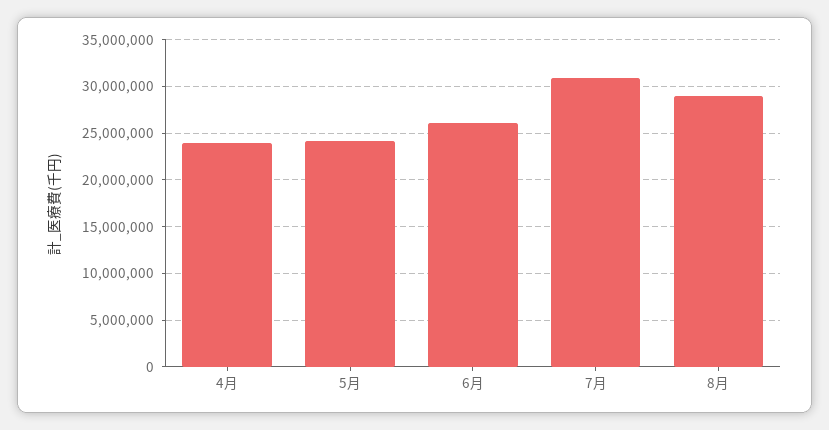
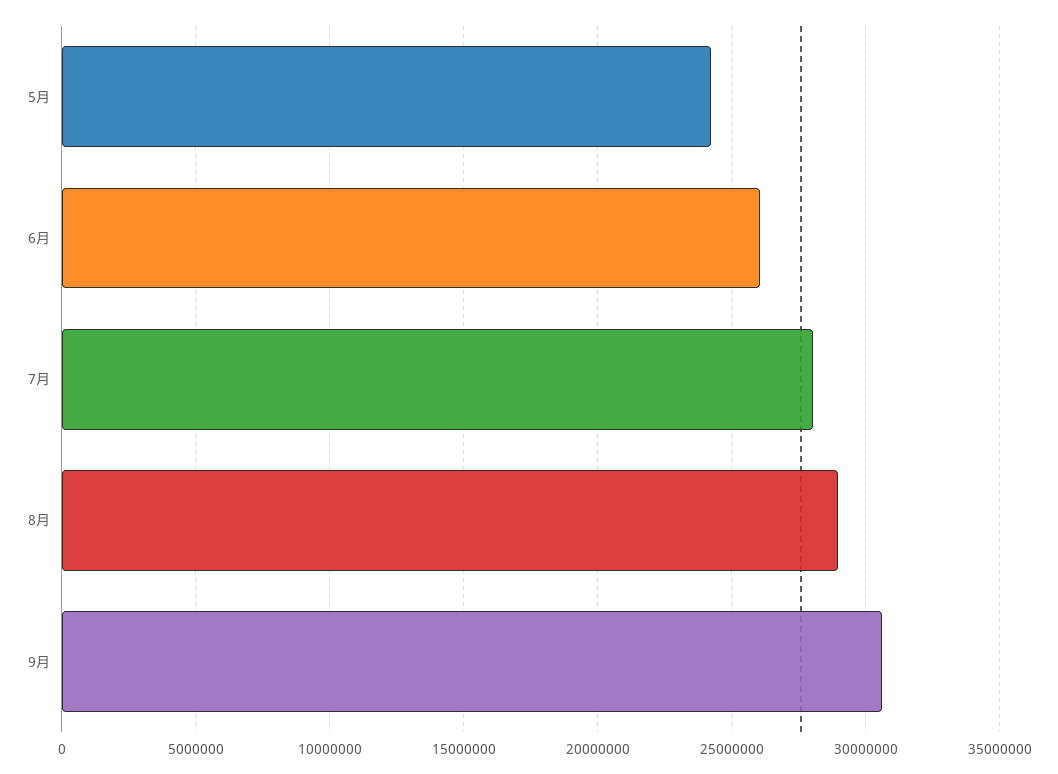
4月: 24000000 -> none
7月: 31000000 -> 28000000
9月: none -> 30500000

